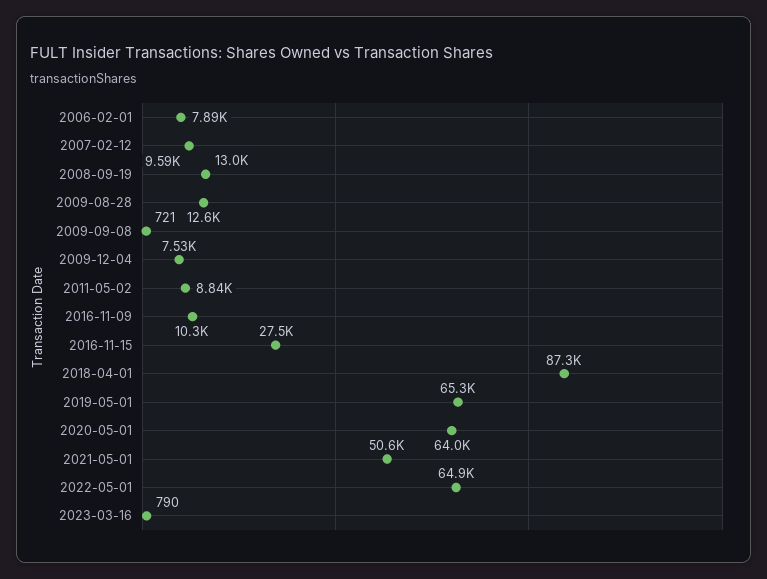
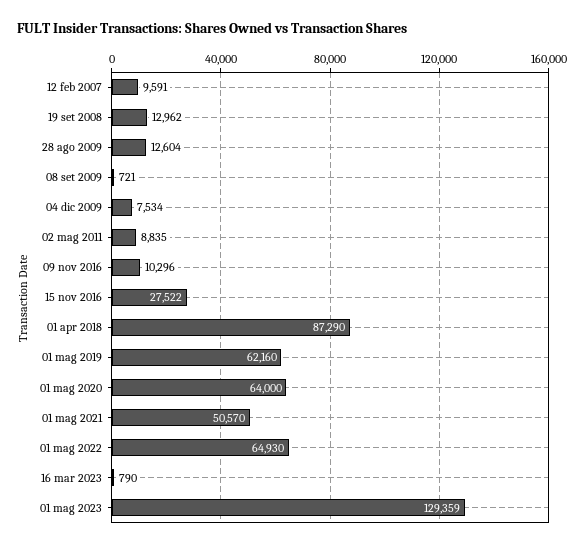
2006-02-01: 7890 -> none
2019-05-01: 65300 -> 62160
01 mag 2023: none -> 129359

